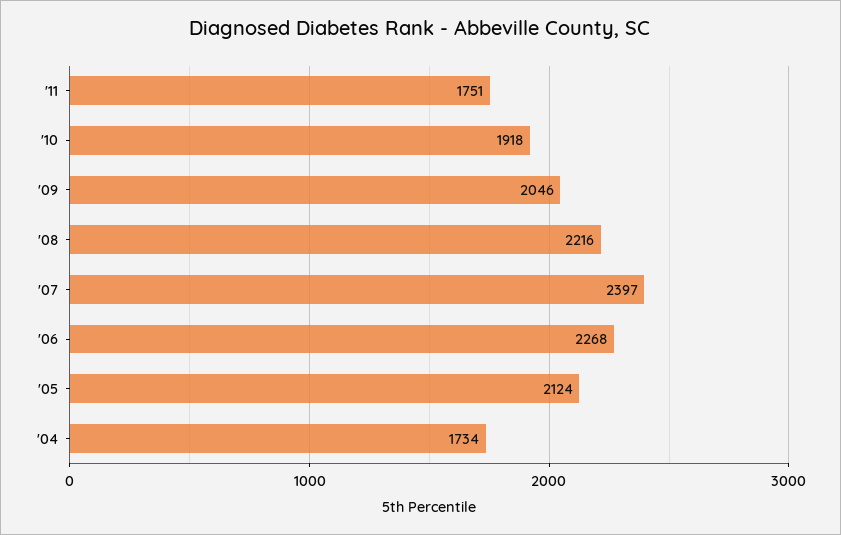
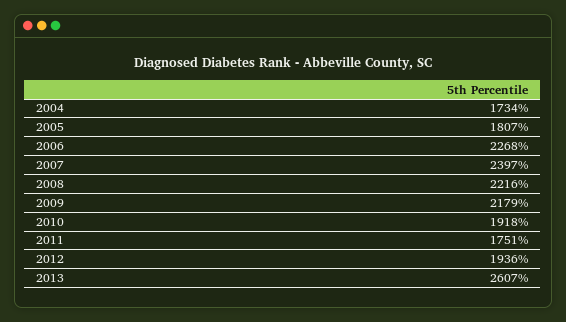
'09: 2046 -> 2179
'05: 2124 -> 1807
2012: none -> 1936
2013: none -> 2607

